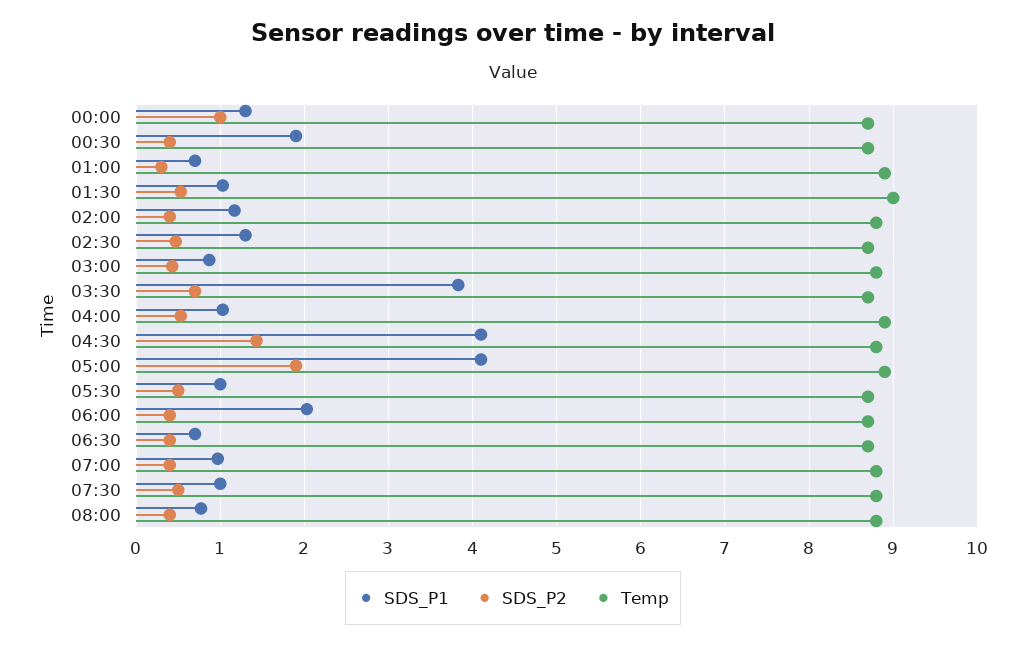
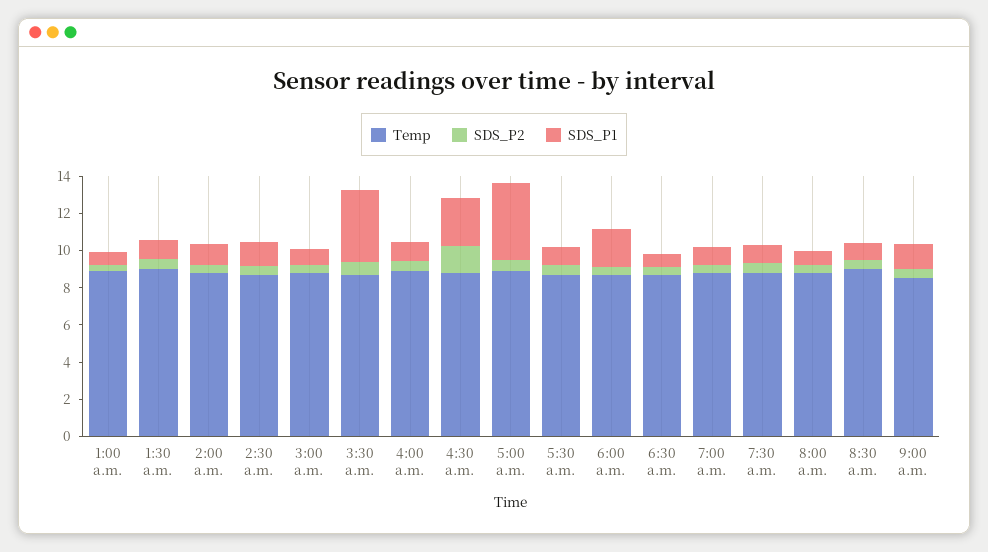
SDS_P1, 00:00: 1.3 -> none
SDS_P2, 00:00: 1 -> none
Temp, 00:00: 8.7 -> none
SDS_P1, 00:30: 1.9 -> none
SDS_P2, 00:30: 0.4 -> none
Temp, 00:30: 8.7 -> none
SDS_P1, 04:30: 4.1 -> 2.5
SDS_P2, 05:00: 1.9 -> 0.5
Temp, 8:30 a.m.: none -> 9
SDS_P2, 8:30 a.m.: none -> 0.5
SDS_P1, 8:30 a.m.: none -> 1
Temp, 9:00 a.m.: none -> 8.5
SDS_P2, 9:00 a.m.: none -> 0.5
SDS_P1, 9:00 a.m.: none -> 1.5

